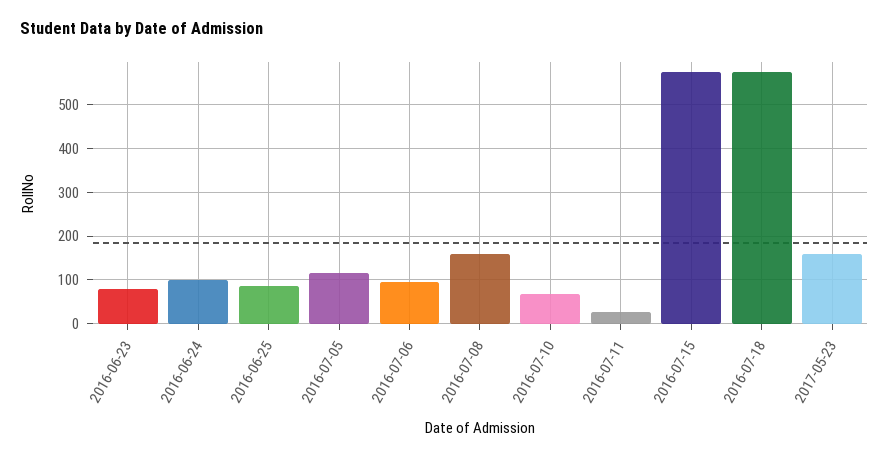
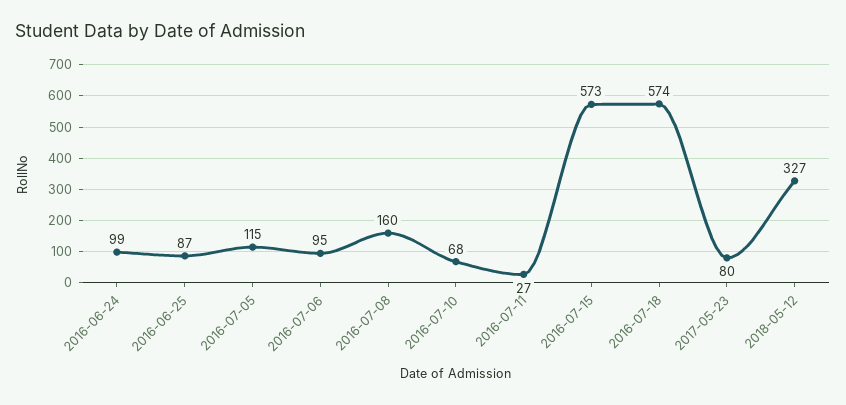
2016-06-23: 80 -> none
2017-05-23: 160 -> 80
2018-05-12: none -> 327

